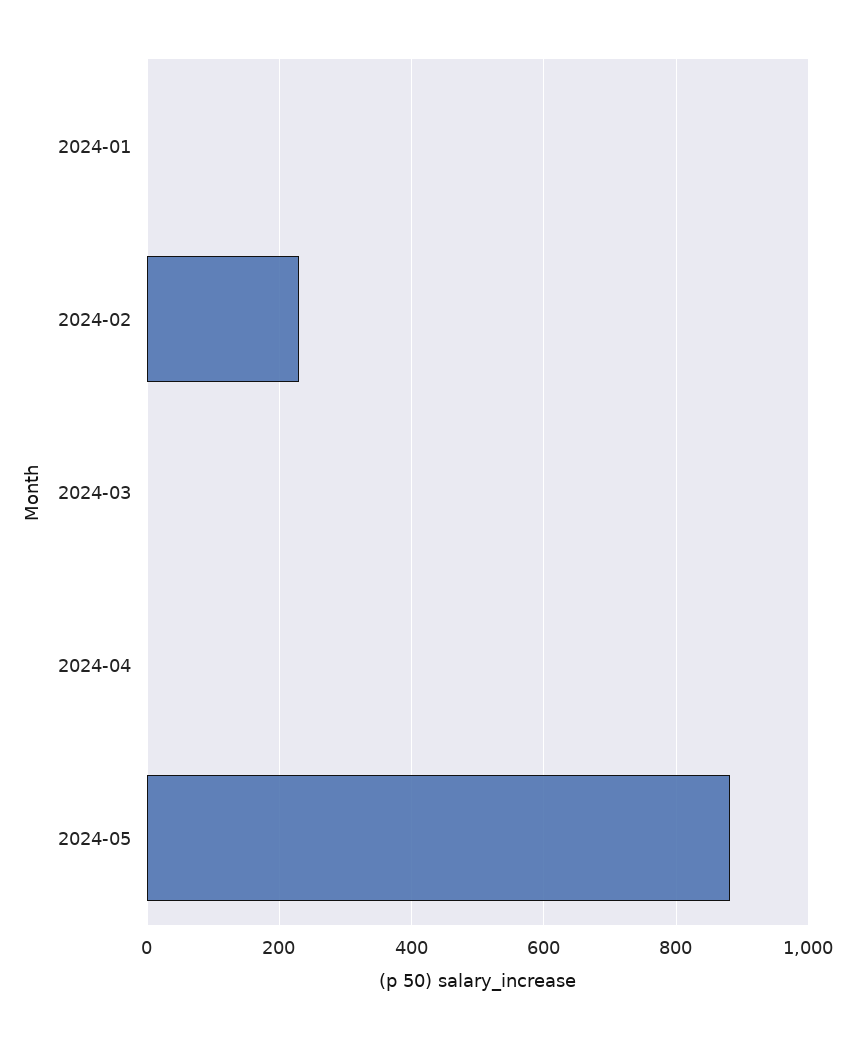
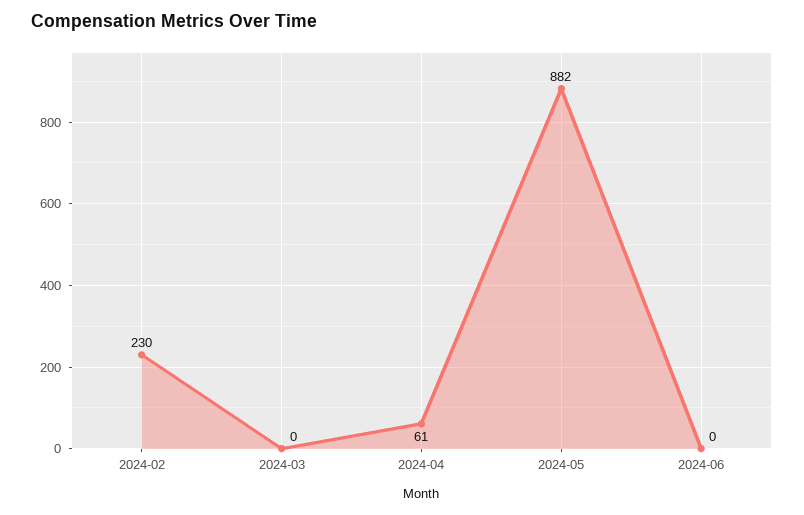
2024-01: 0 -> none
2024-04: 0 -> 61
2024-06: none -> 0

